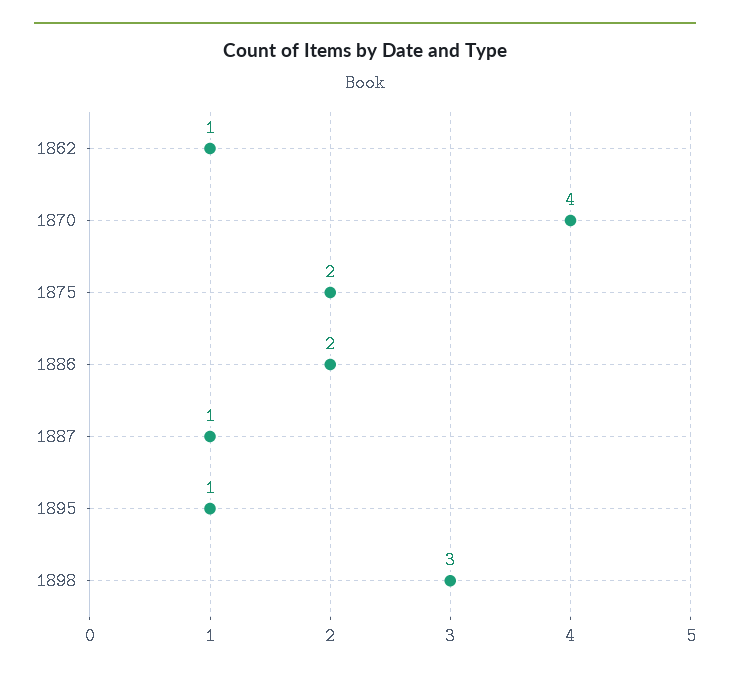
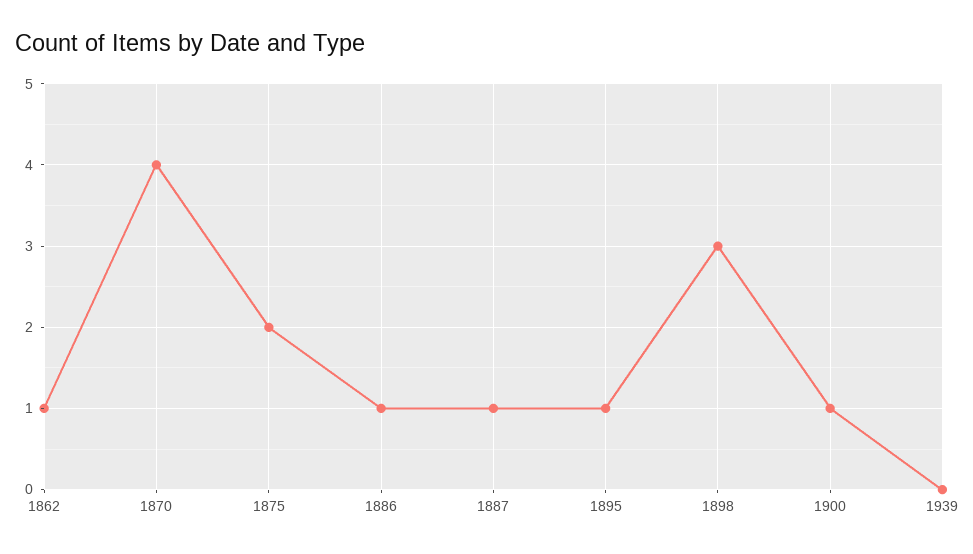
1886: 2 -> 1
1900: none -> 1
1939: none -> 0

